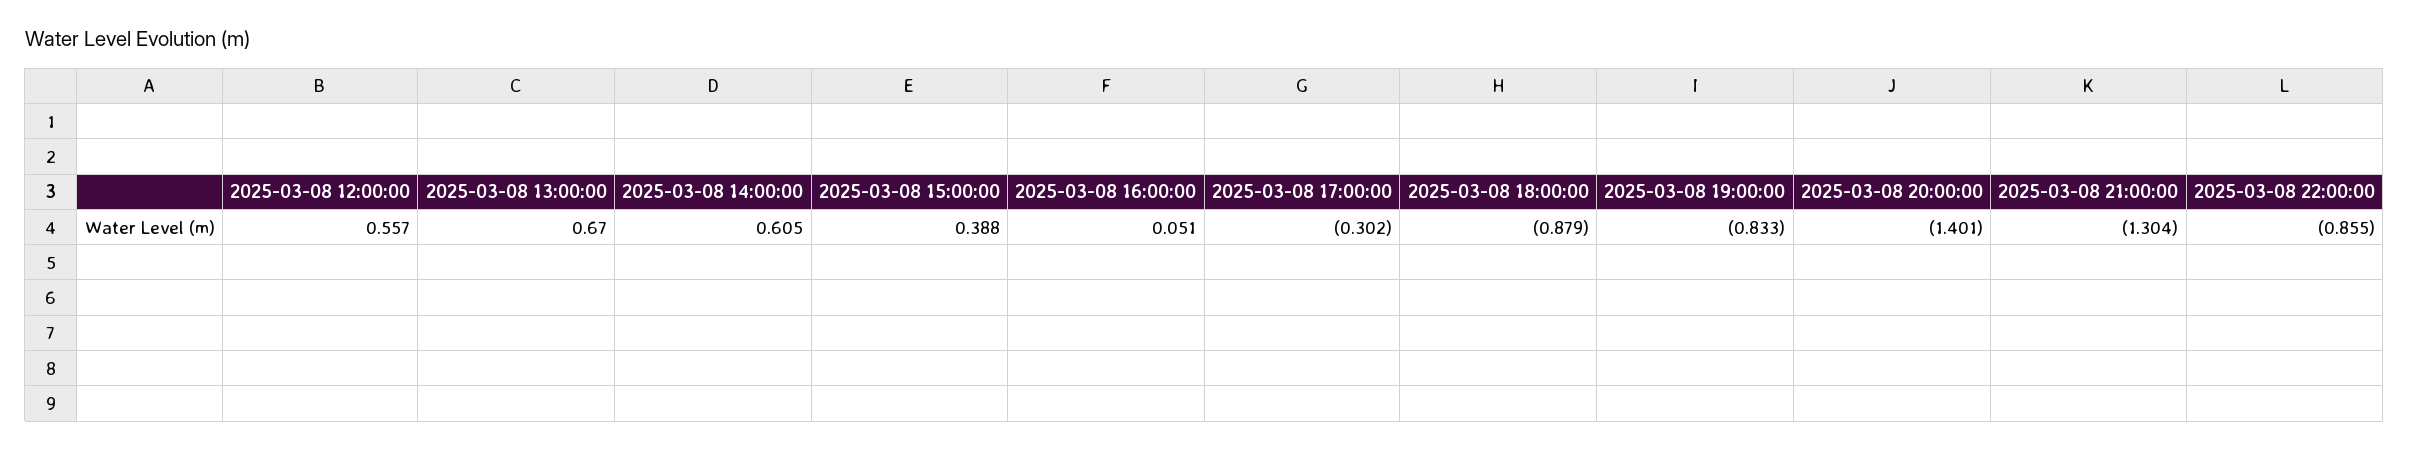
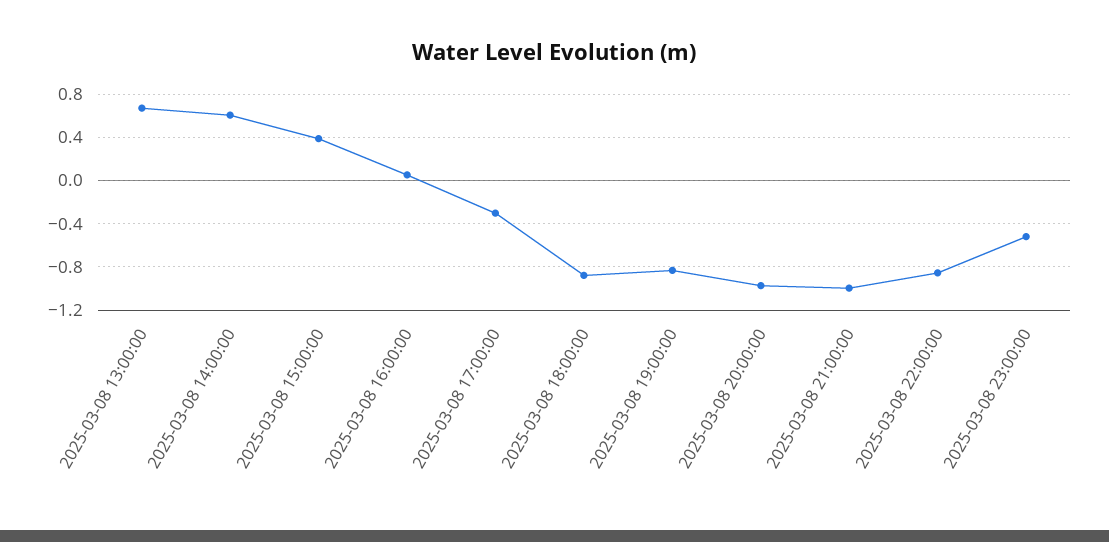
2025-03-08 12:00:00: 0.557 -> none
2025-03-08 20:00:00: -1.401 -> -1
2025-03-08 21:00:00: -1.304 -> -1
2025-03-08 23:00:00: none -> -0.5

